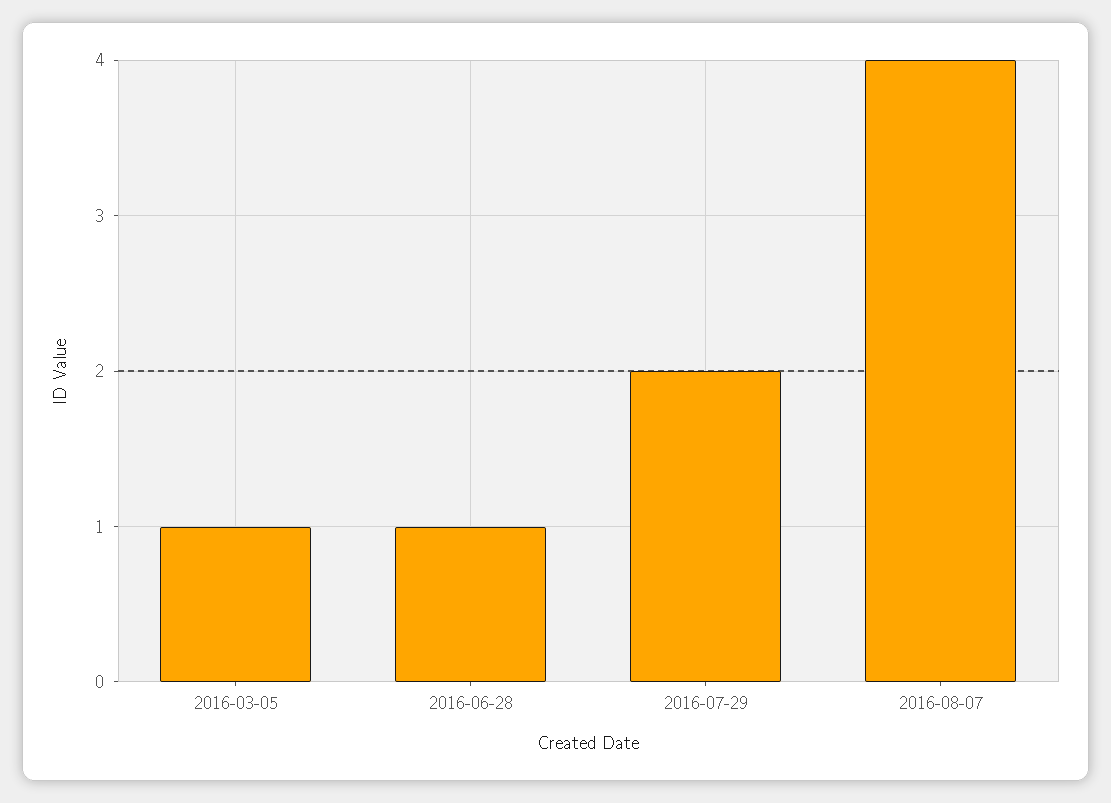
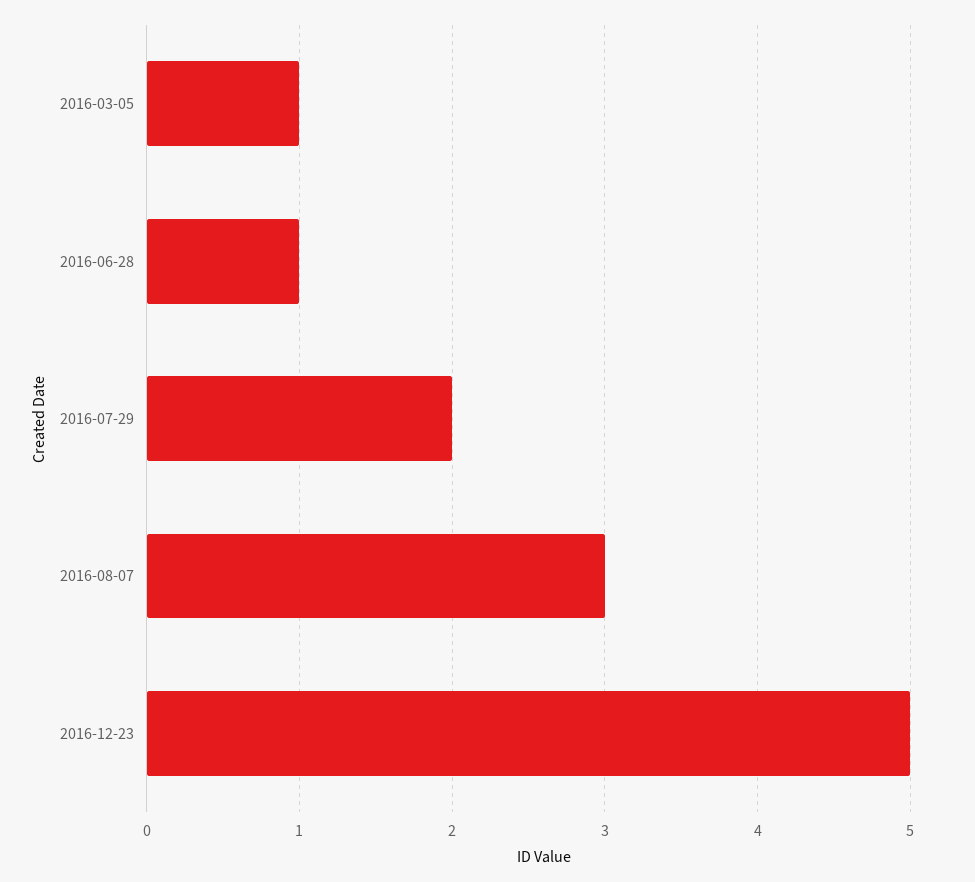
2016-08-07: 4 -> 3
2016-12-23: none -> 5

